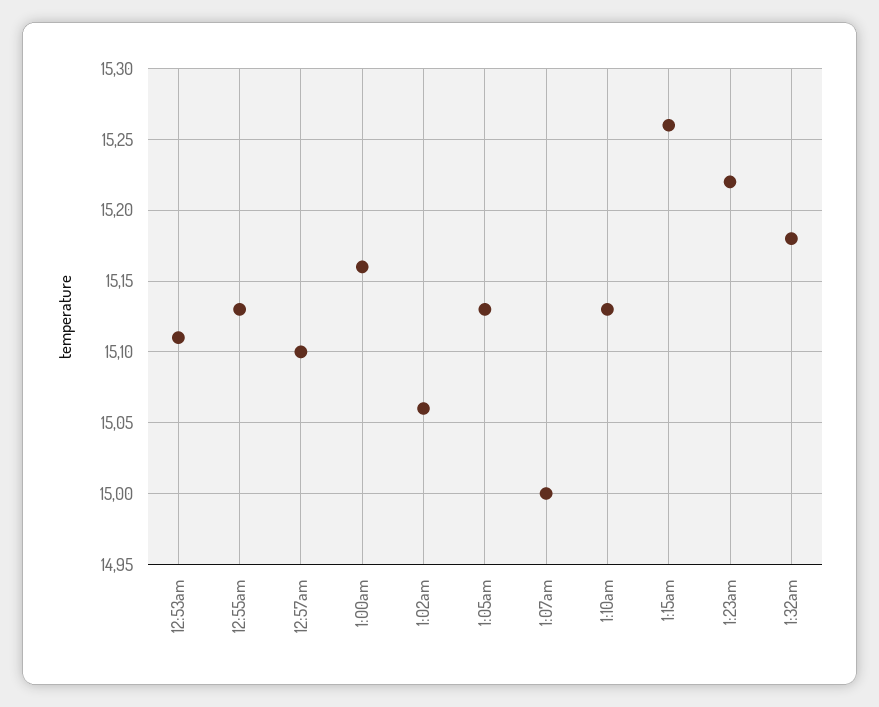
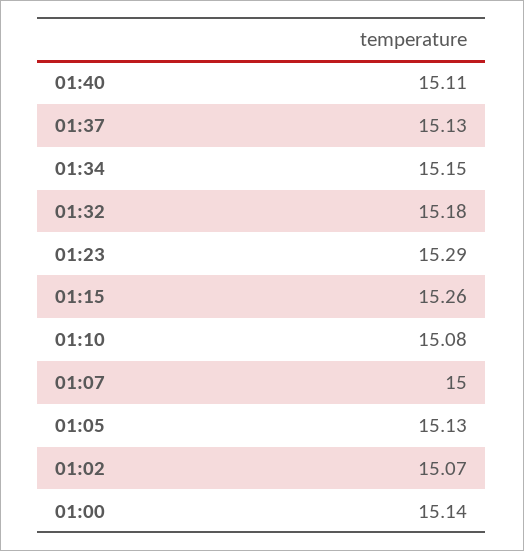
12:53am: 15.11 -> none
12:55am: 15.13 -> none
12:57am: 15.1 -> none
1:00am: 15.16 -> 15.14
1:02am: 15.06 -> 15.07
1:10am: 15.13 -> 15.08
1:23am: 15.22 -> 15.29
01:40: none -> 15.11
01:37: none -> 15.13
01:34: none -> 15.15

